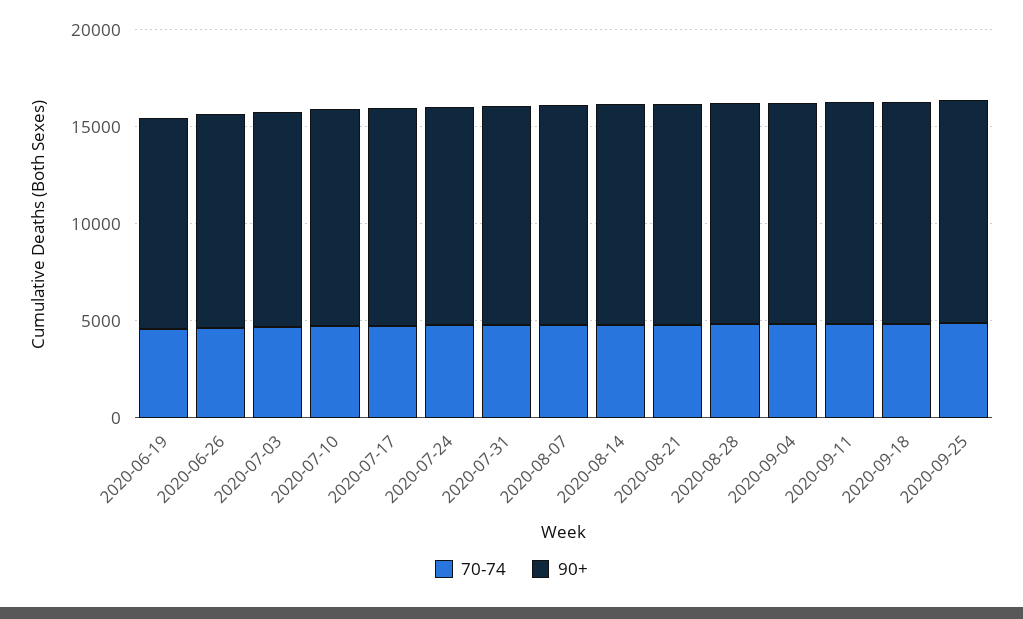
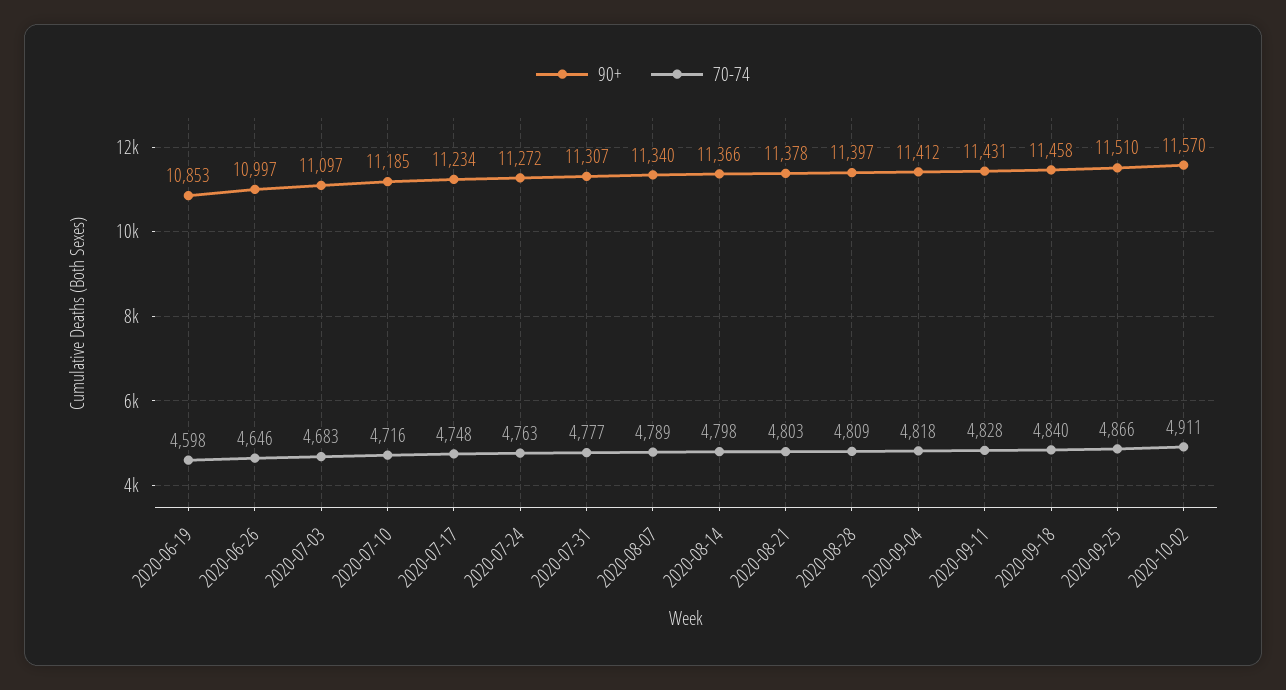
90+, 2020-10-02: none -> 11570
70-74, 2020-10-02: none -> 4911

